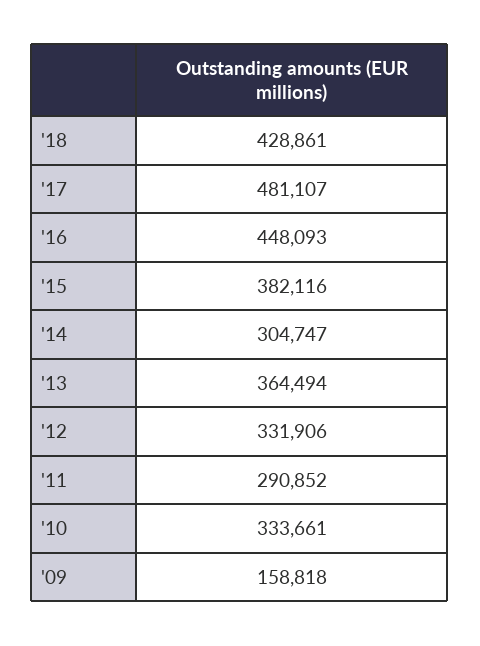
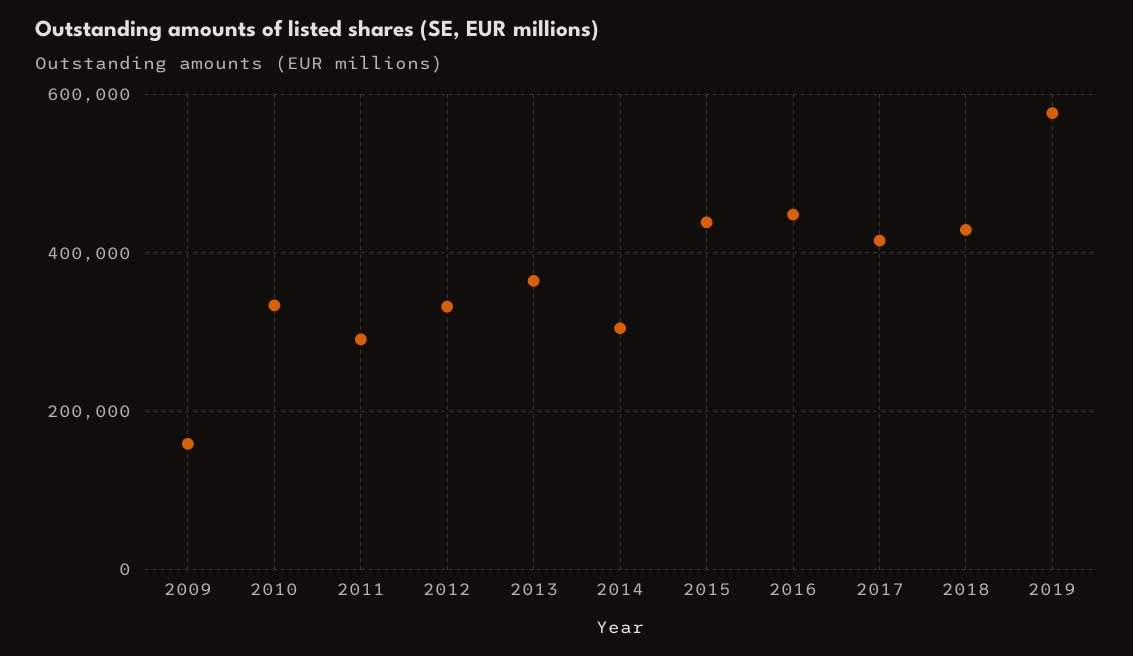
'17: 481107 -> 420000
'15: 382116 -> 440000
2019: none -> 580000

